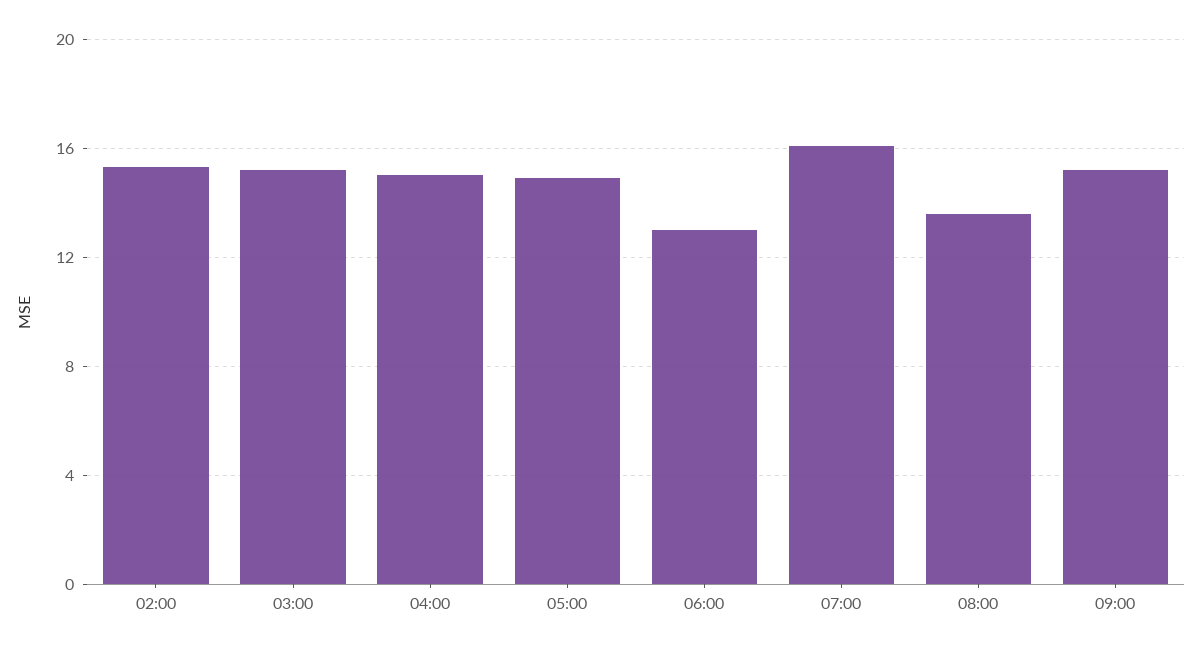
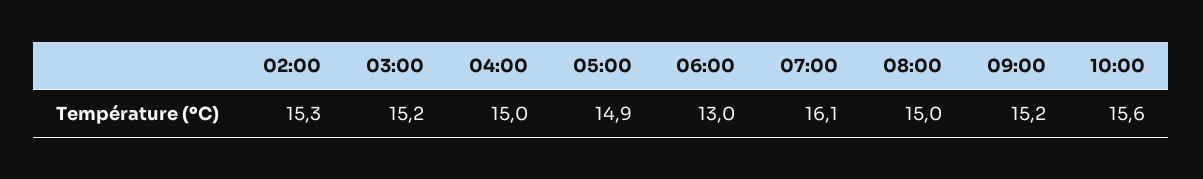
08:00: 13.5 -> 15
10:00: none -> 15.6

